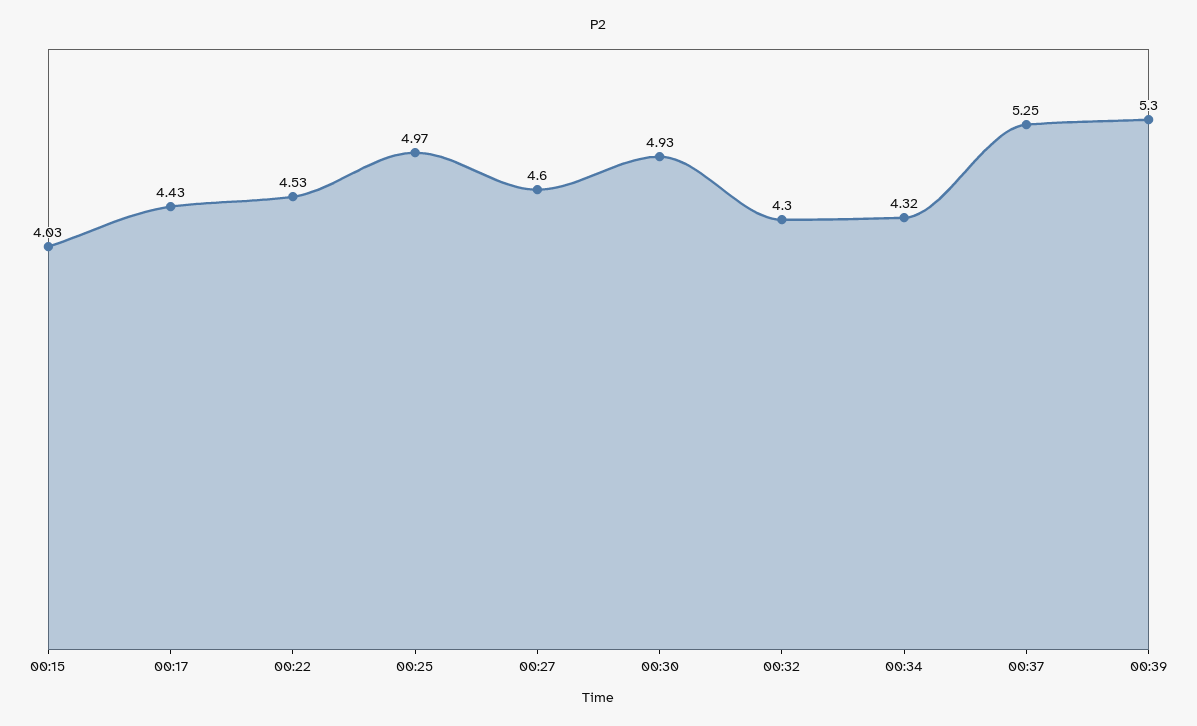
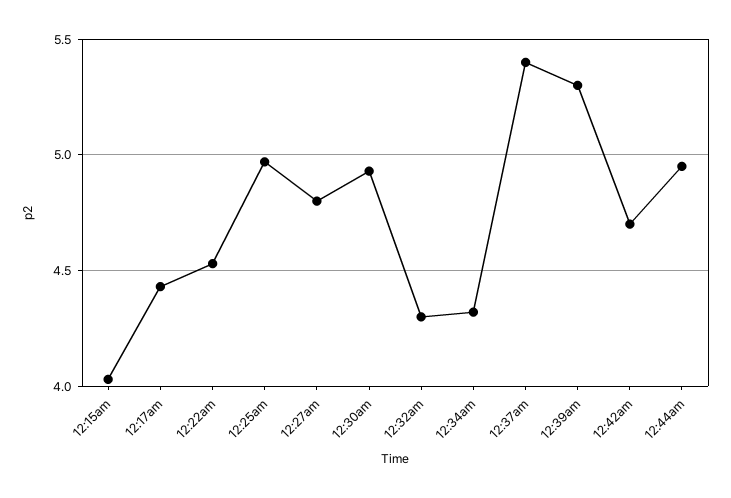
00:27: 4.6 -> 4.8
00:37: 5.25 -> 5.4
12:42am: none -> 4.7
12:44am: none -> 4.95

